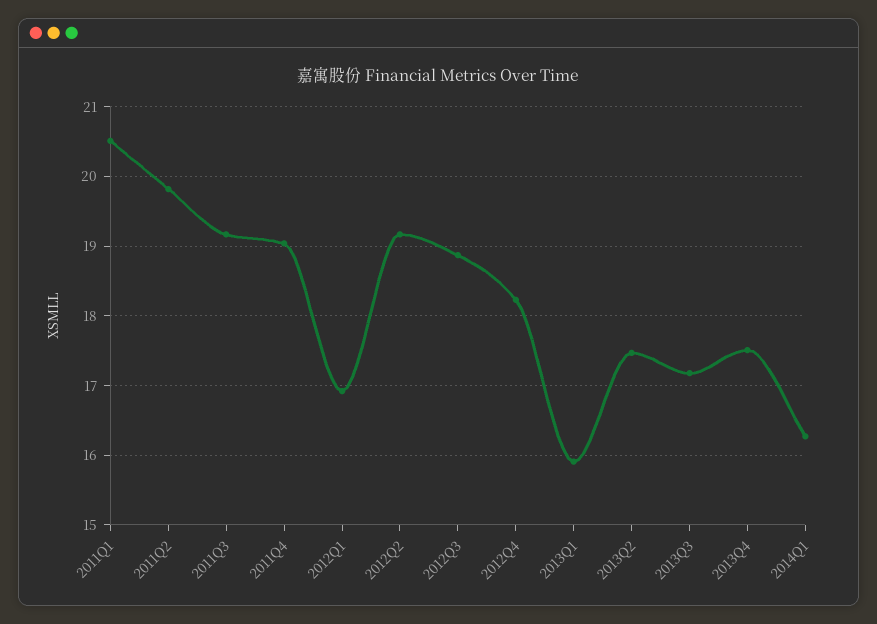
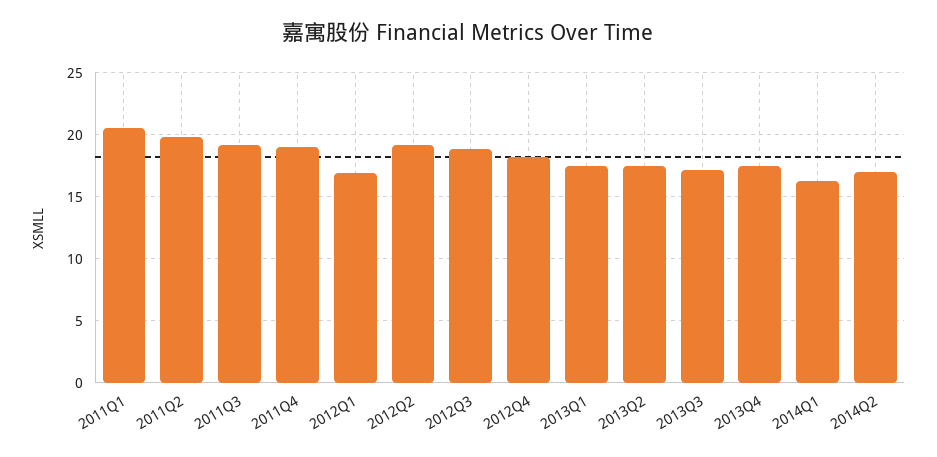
2013Q1: 15.9 -> 17.5
2014Q2: none -> 17

